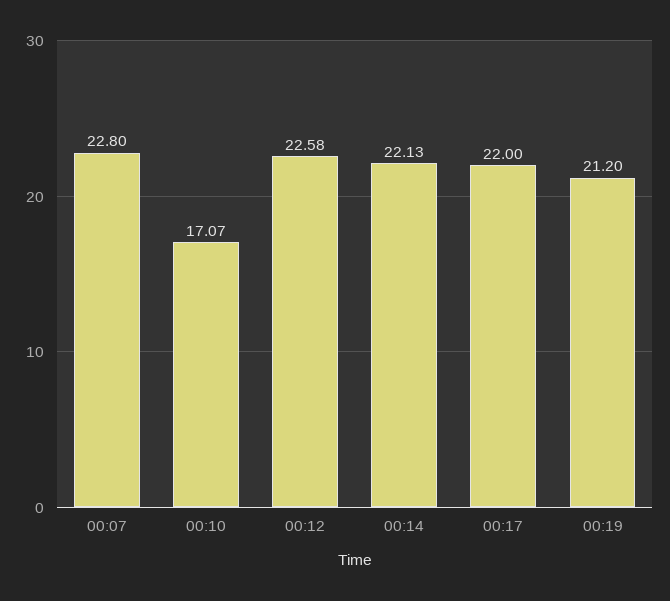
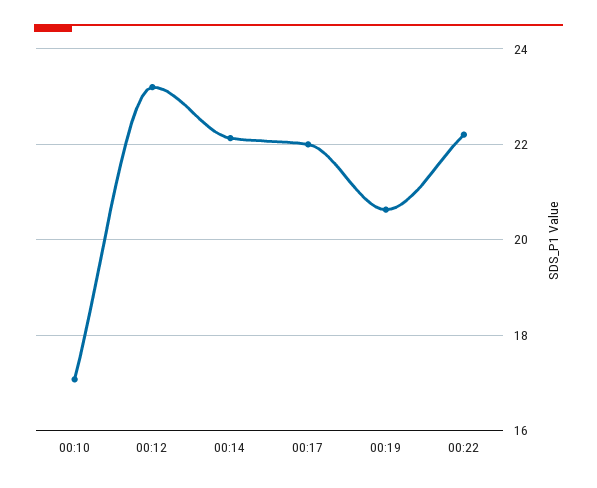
00:07: 22.8 -> none
00:12: 22.58 -> 23.2
00:19: 21.2 -> 20.6
00:22: none -> 22.2

